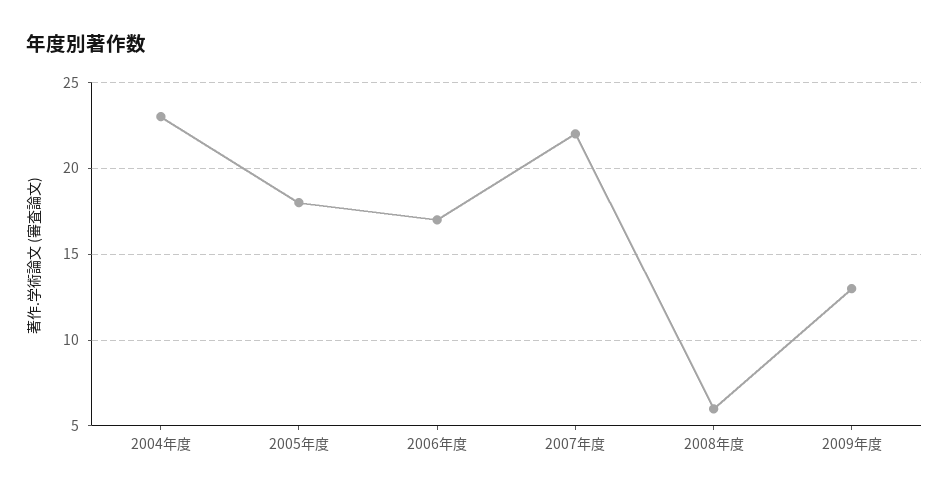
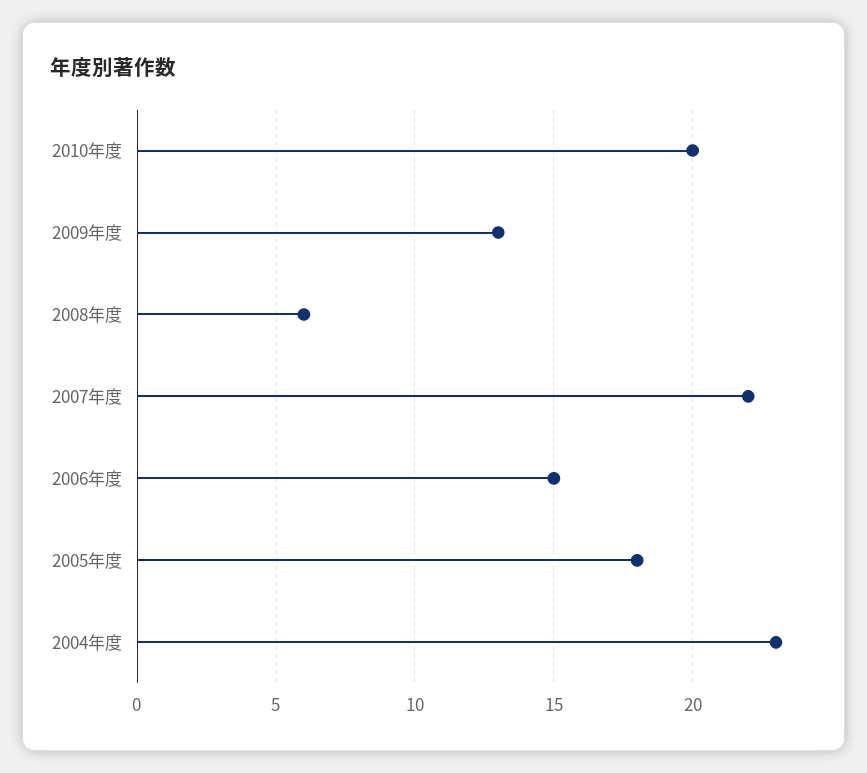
2006年度: 17 -> 15
2010年度: none -> 20

